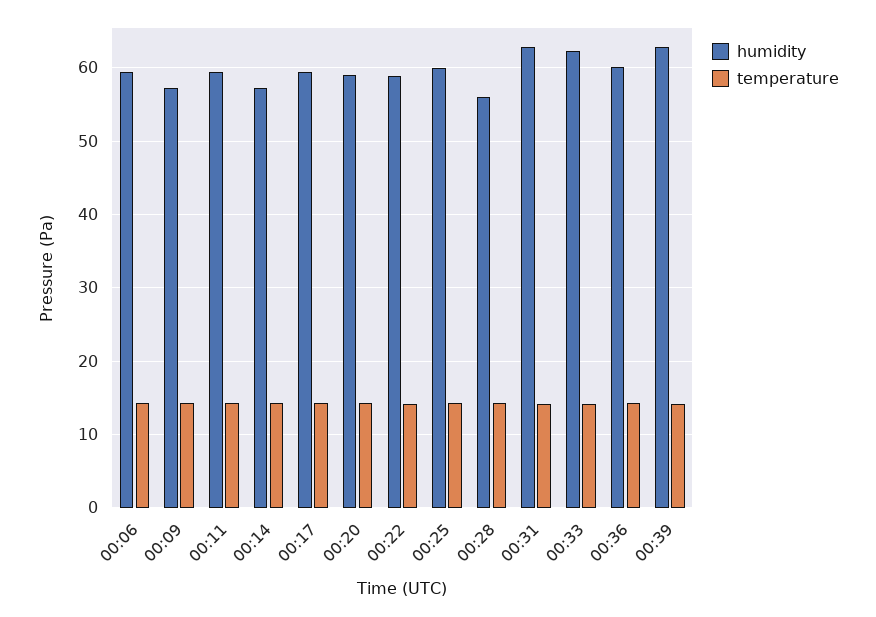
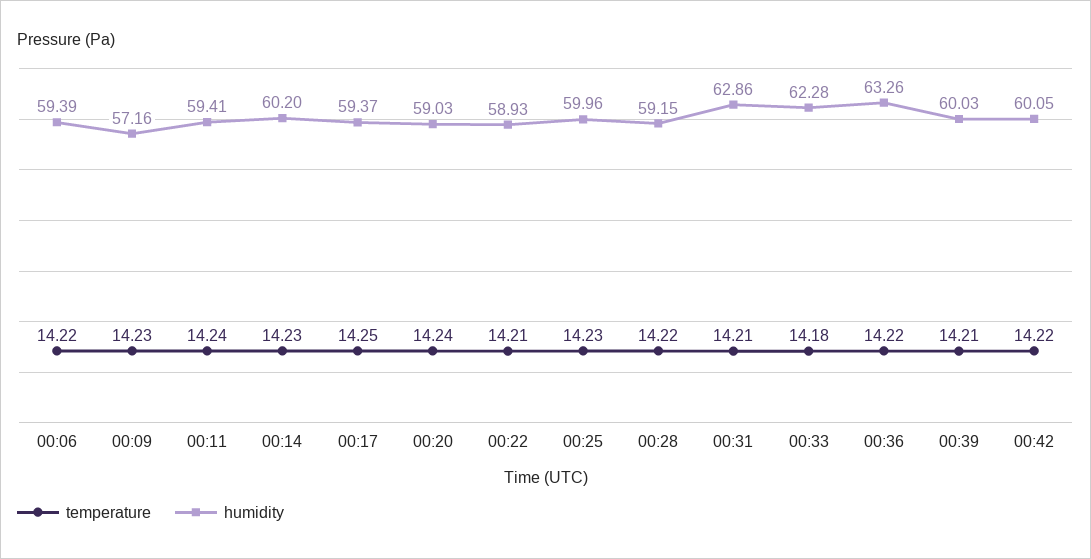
humidity, 00:14: 57 -> 60.2
humidity, 00:28: 56 -> 59.15
humidity, 00:36: 60 -> 63.26
humidity, 00:39: 63 -> 60.03
temperature, 00:42: none -> 14.22
humidity, 00:42: none -> 60.05

